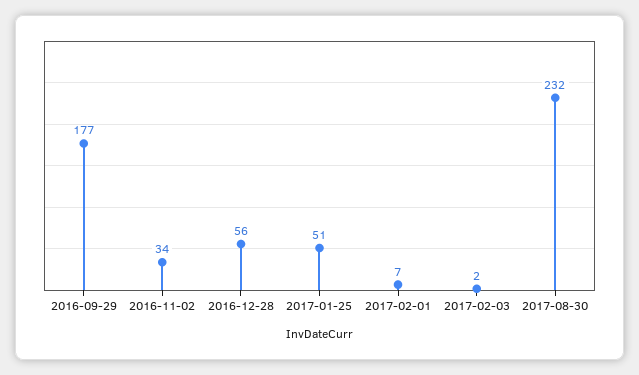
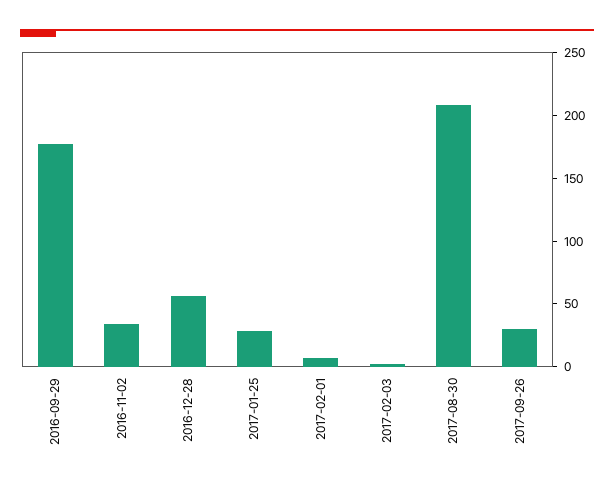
2017-01-25: 51 -> 30
2017-08-30: 232 -> 210
2017-09-26: none -> 30

